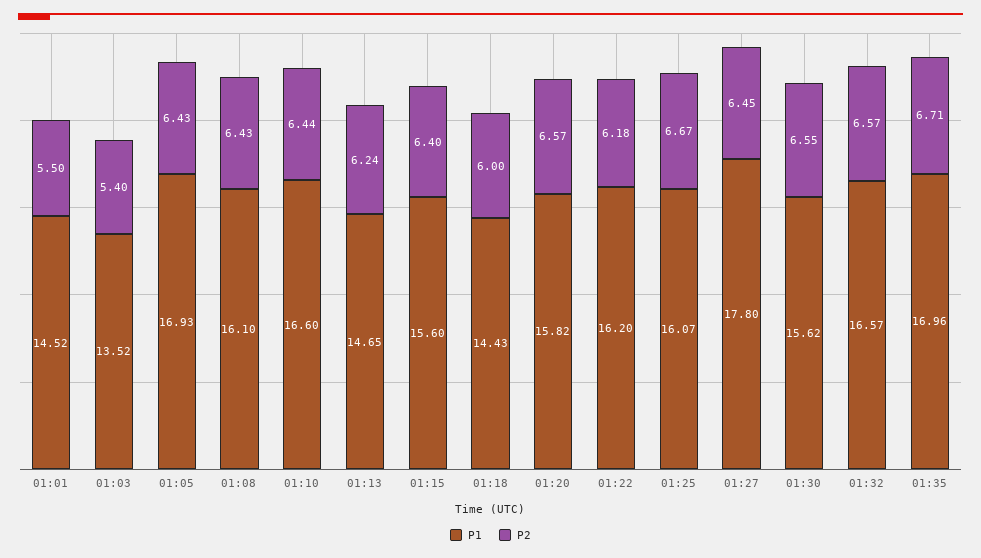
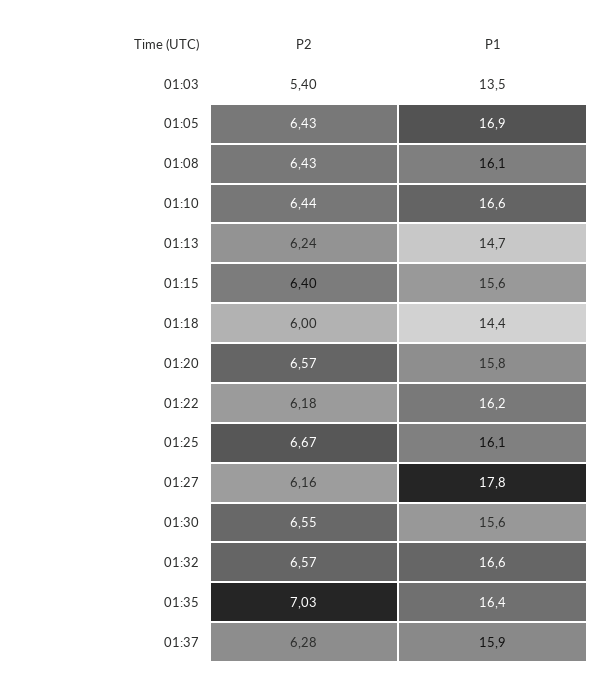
P1, 01:01: 14.52 -> none
P2, 01:01: 5.5 -> none
P2, 01:27: 6.45 -> 6.16
P1, 01:35: 16.96 -> 16.4
P2, 01:35: 6.71 -> 7.03
P2, 01:37: none -> 6.28
P1, 01:37: none -> 15.9

